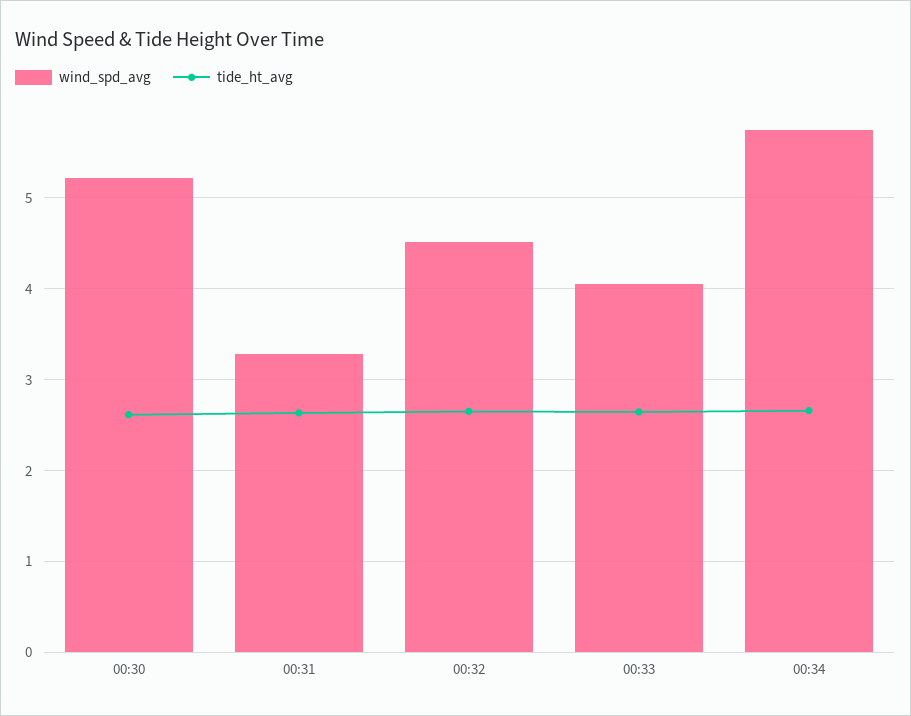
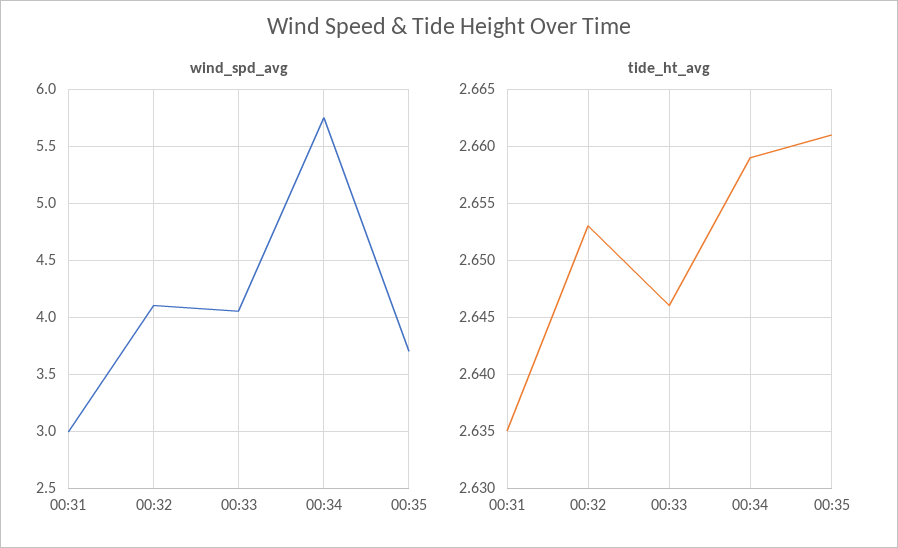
wind_spd_avg, 00:30: 5.2 -> none
tide_ht_avg, 00:30: 2.6 -> none
wind_spd_avg, 00:31: 3.3 -> 3
wind_spd_avg, 00:32: 4.5 -> 4.1
wind_spd_avg, 00:35: none -> 3.7
tide_ht_avg, 00:35: none -> 2.661

